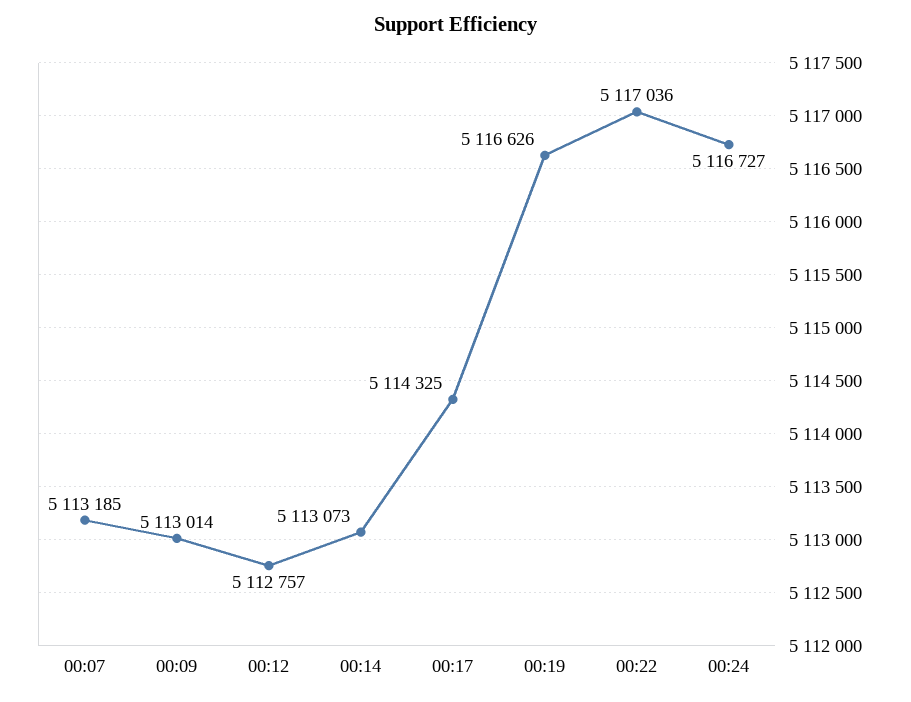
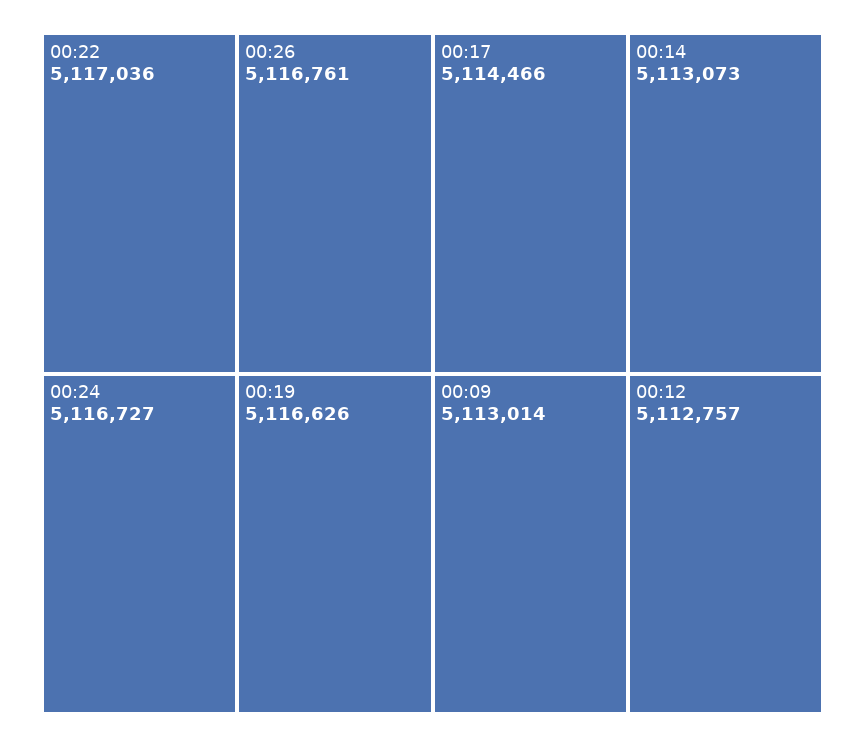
00:07: 5113185 -> none
00:17: 5114325 -> 5114466
00:26: none -> 5116761

